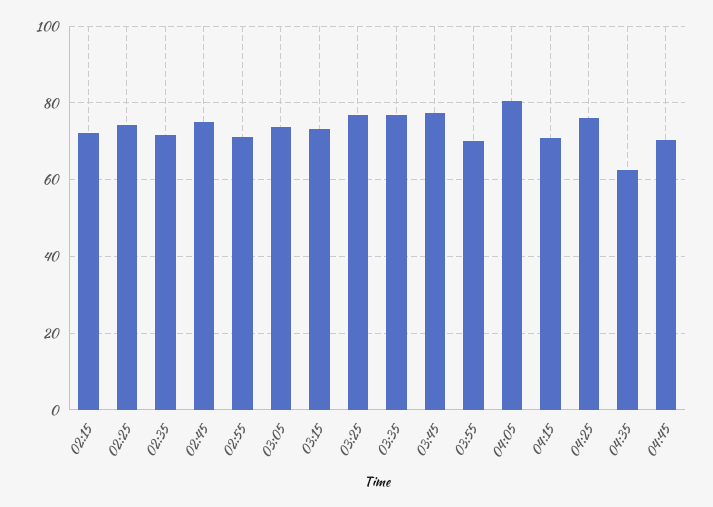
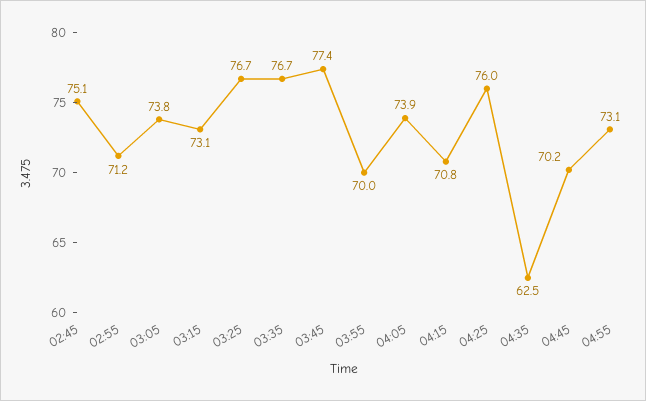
02:15: 72 -> none
02:25: 74 -> none
02:35: 72 -> none
04:05: 80 -> 73.9
04:55: none -> 73.1

